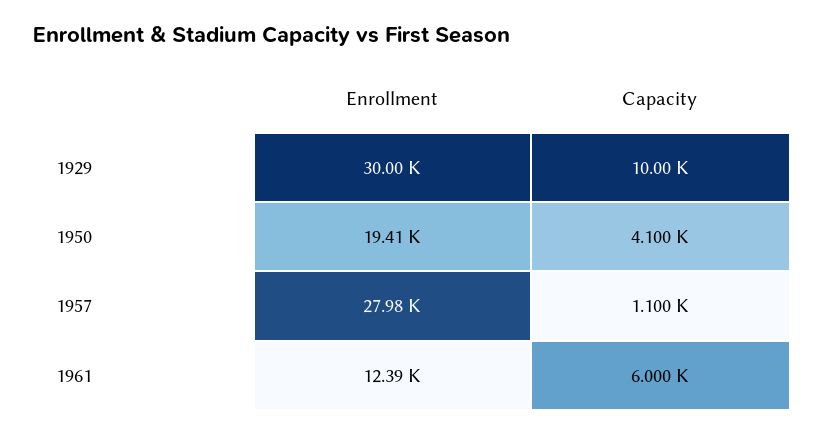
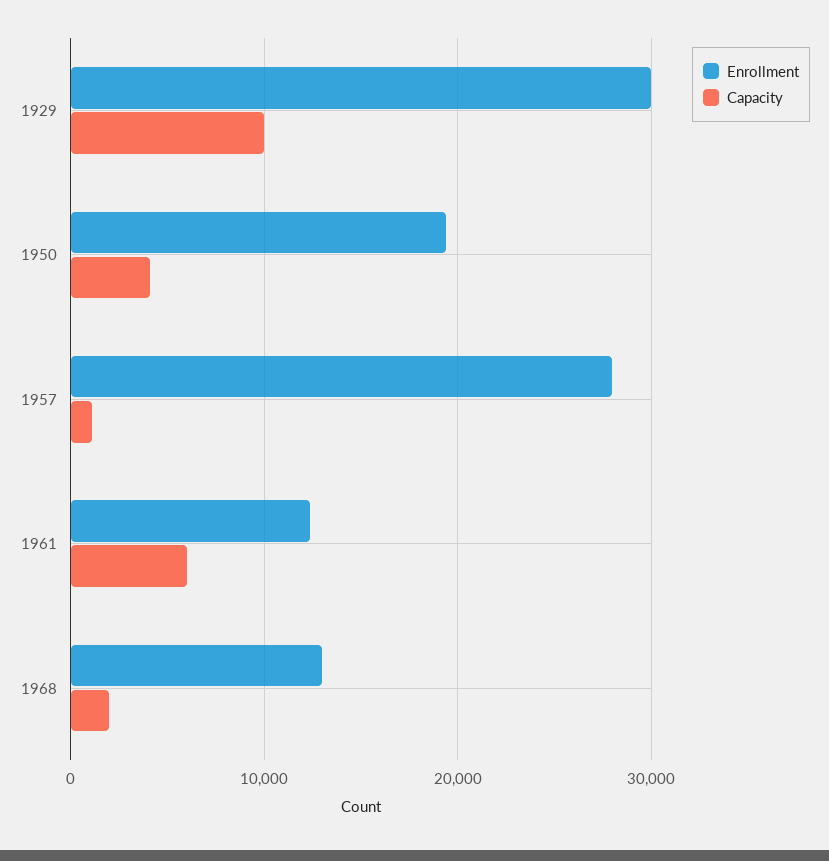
Enrollment, 1968: none -> 13000
Capacity, 1968: none -> 2000

